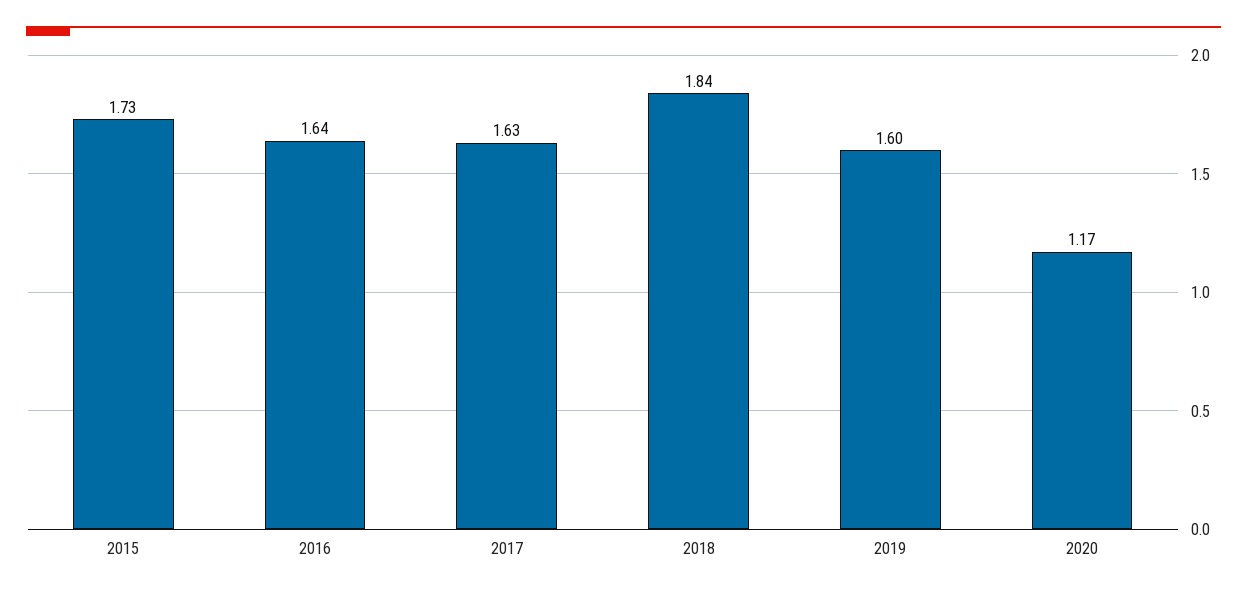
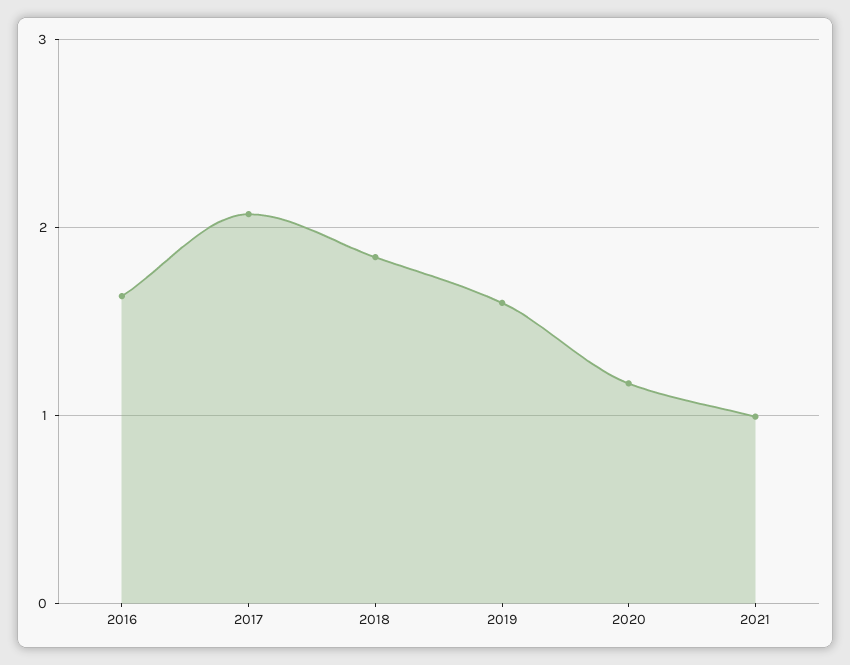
2015: 1.73 -> none
2017: 1.63 -> 2.1
2021: none -> 1

